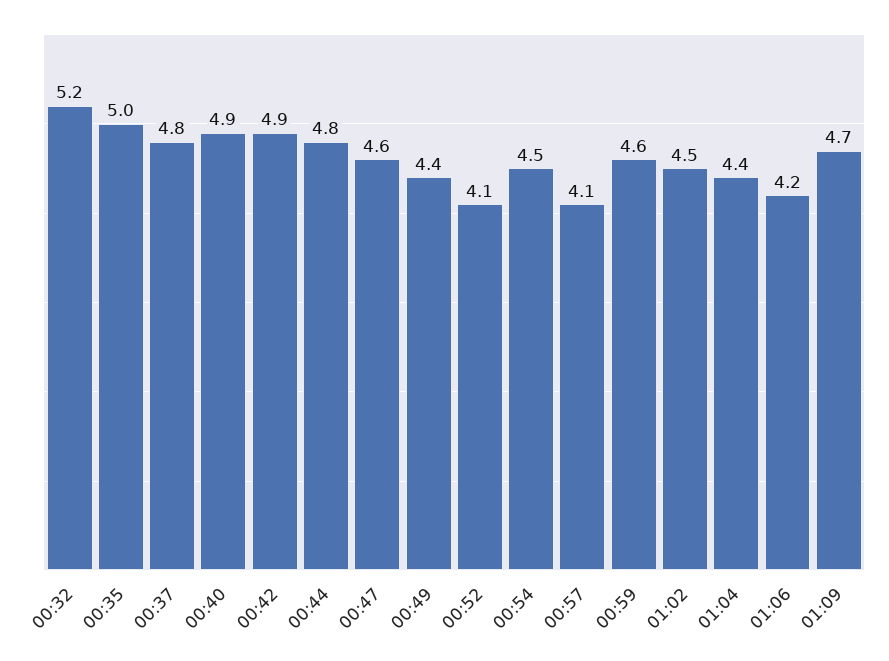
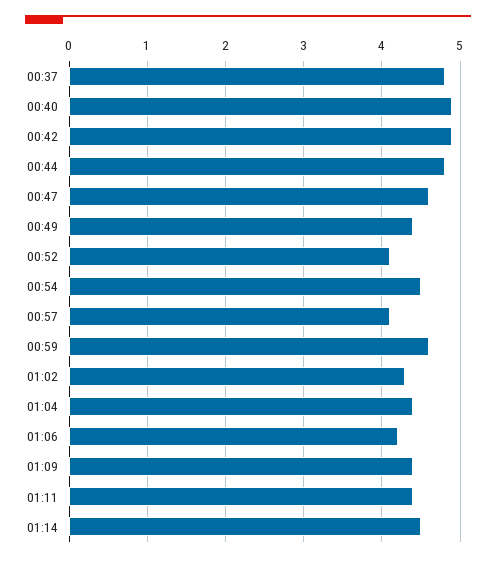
00:32: 5.2 -> none
00:35: 5 -> none
01:02: 4.5 -> 4.3
01:09: 4.7 -> 4.4
01:11: none -> 4.4
01:14: none -> 4.5

